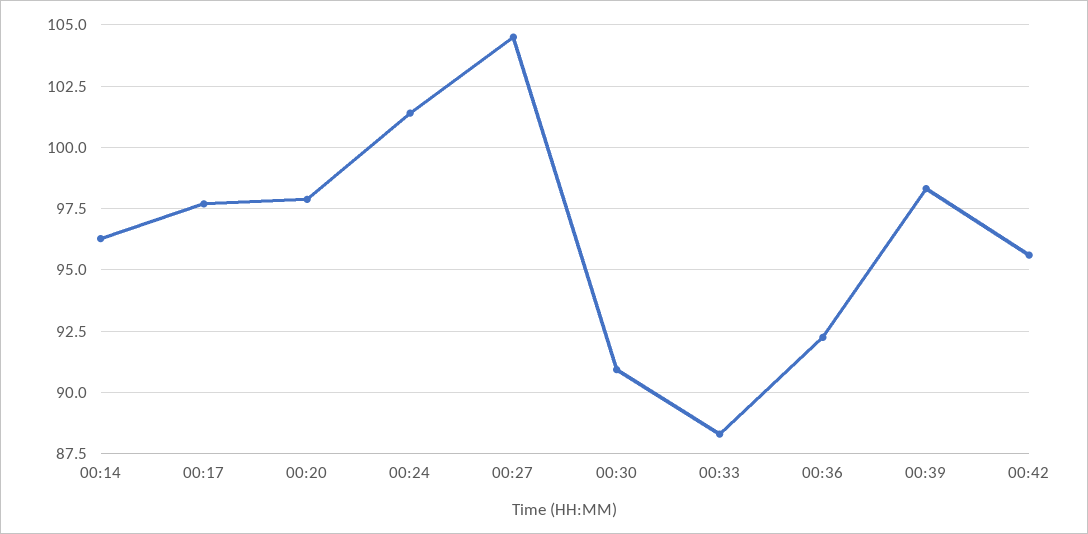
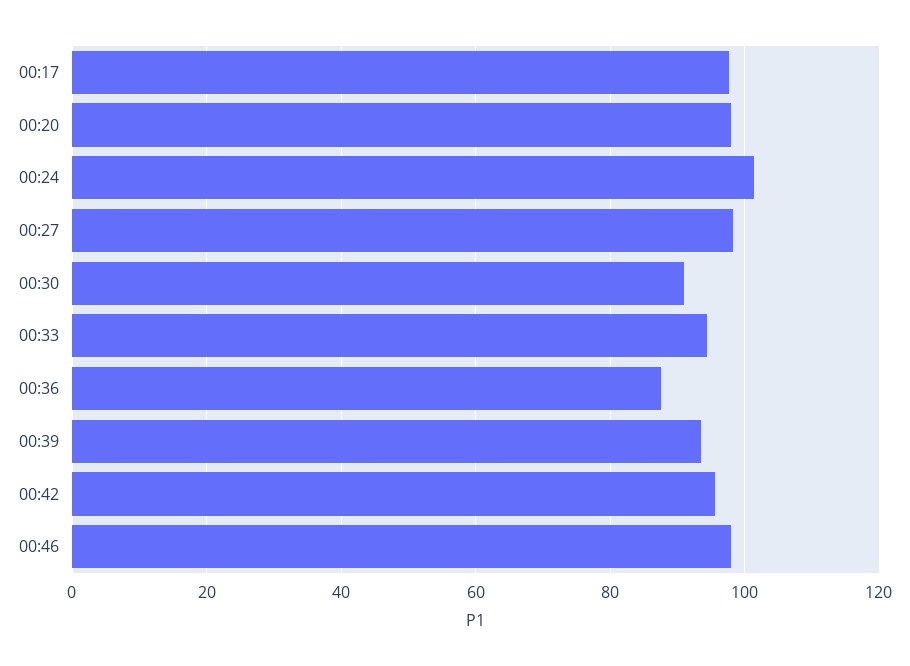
00:14: 96.25 -> none
00:27: 104.5 -> 98
00:33: 88.25 -> 94
00:36: 92.25 -> 88
00:39: 98.25 -> 94
00:46: none -> 98

